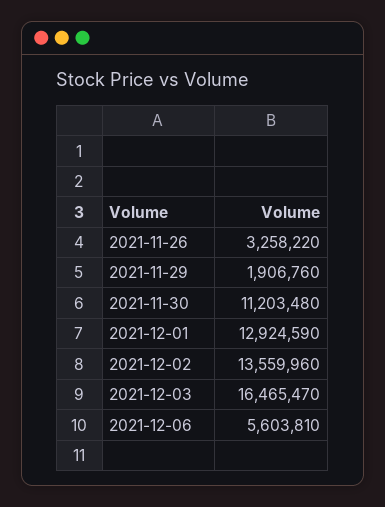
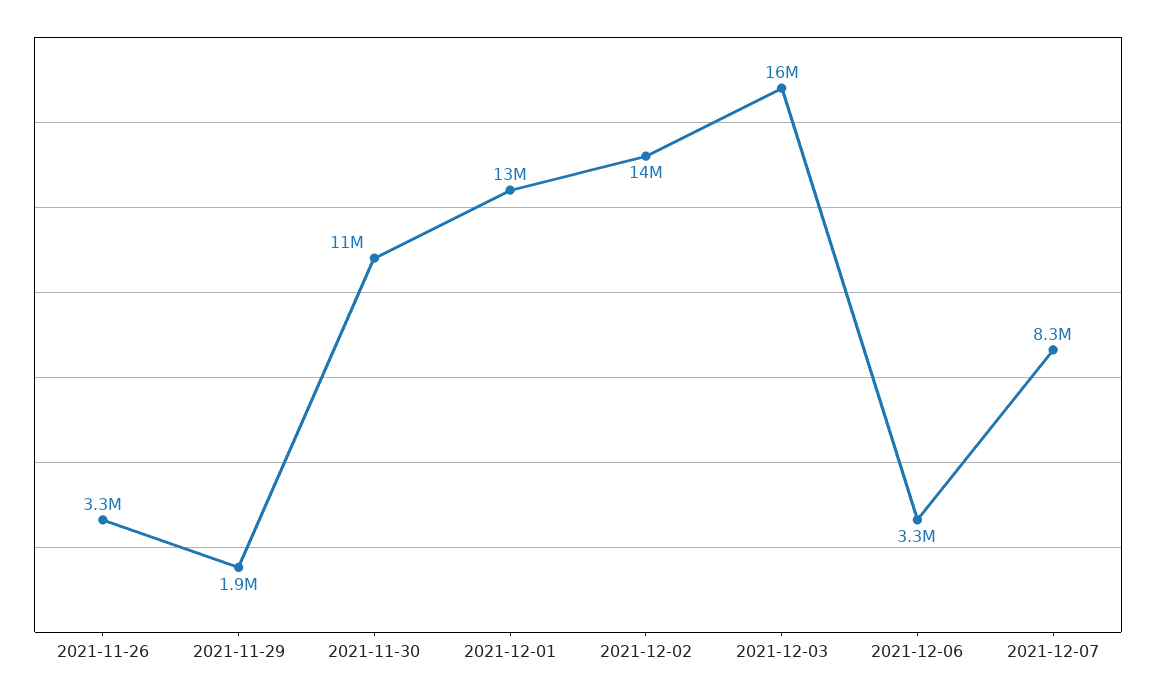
2021-12-06: 5603810 -> 3300000
2021-12-07: none -> 8300000

